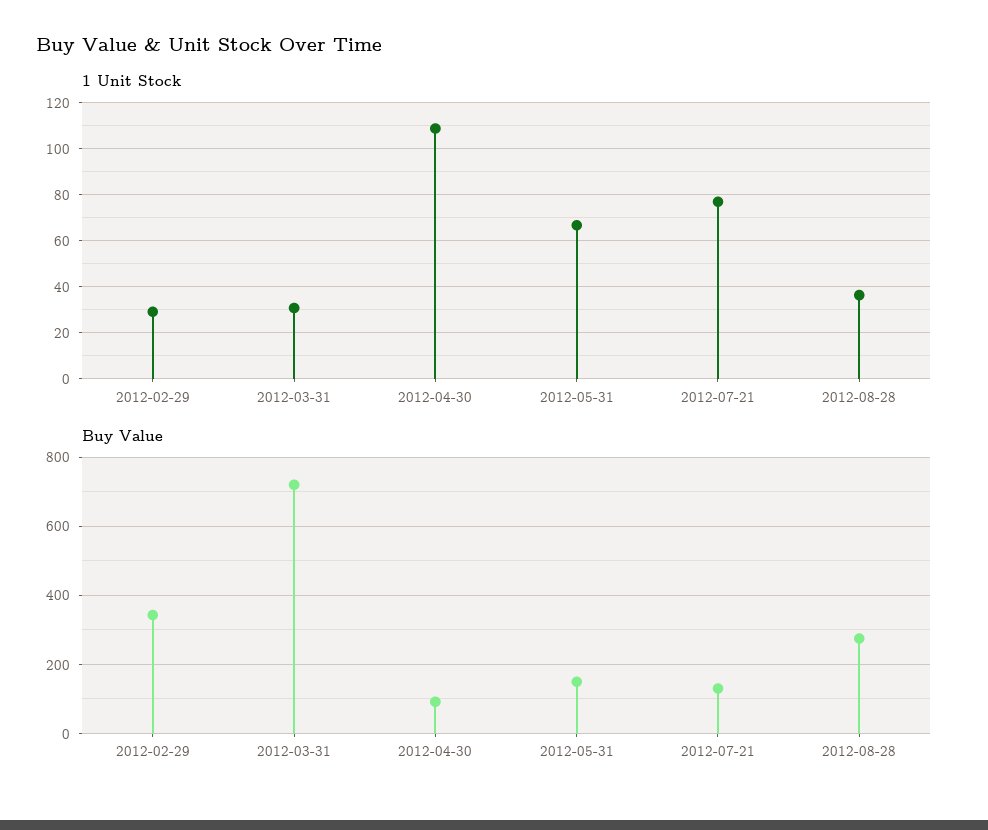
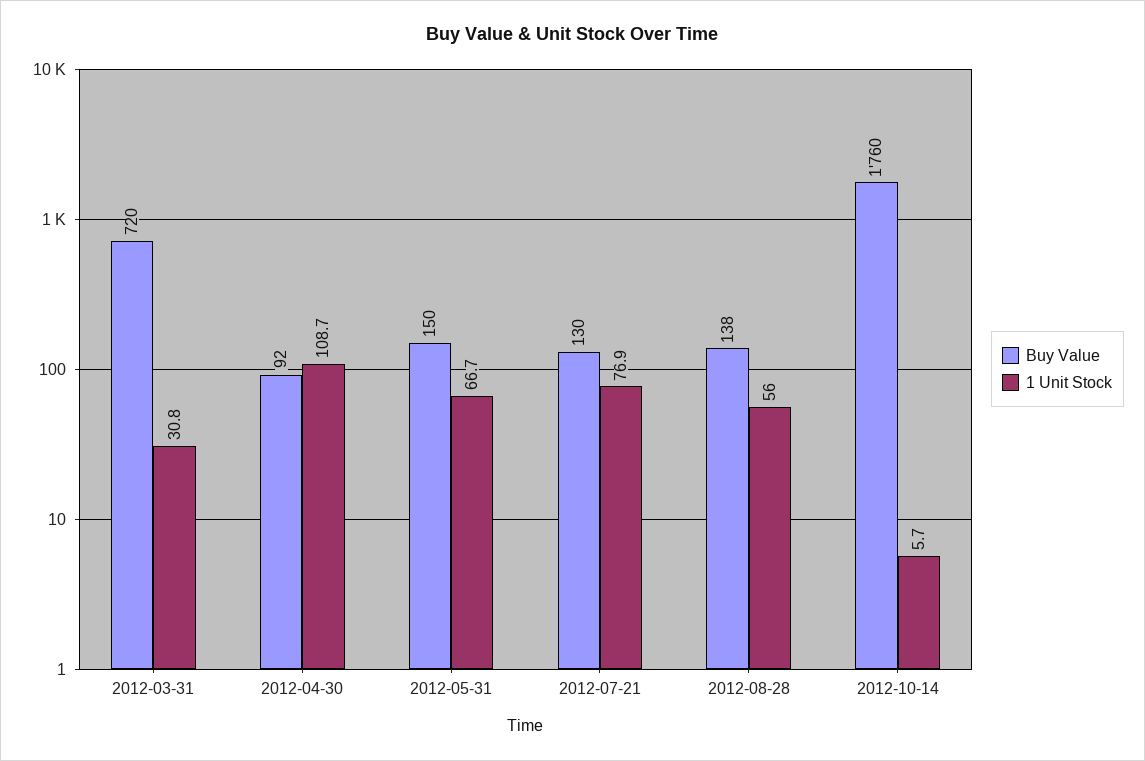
1 Unit Stock, 2012-02-29: 30 -> none
1 Unit Stock, 2012-08-28: 35 -> 56
Buy Value, 2012-02-29: 340 -> none
Buy Value, 2012-08-28: 280 -> 138
Buy Value, 2012-10-14: none -> 1760
1 Unit Stock, 2012-10-14: none -> 5.7

